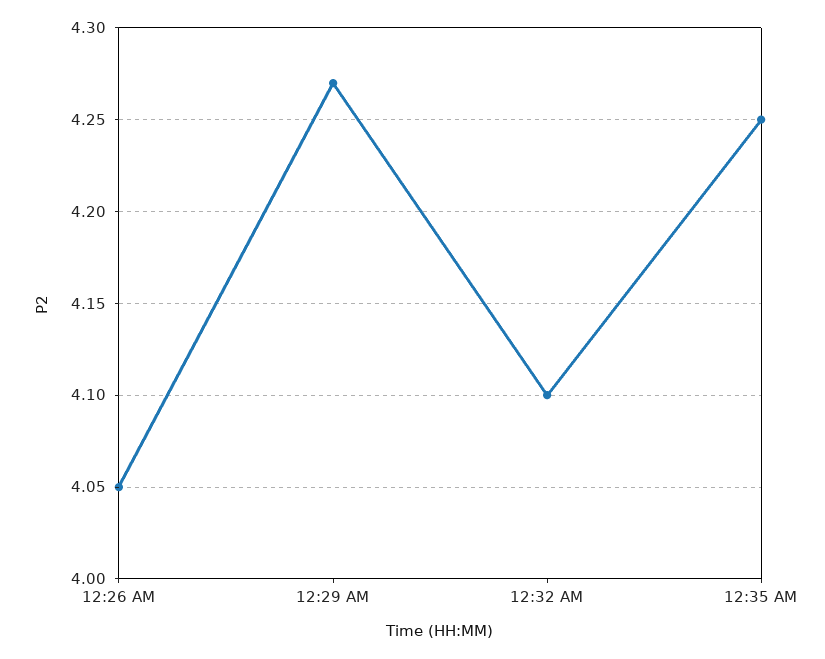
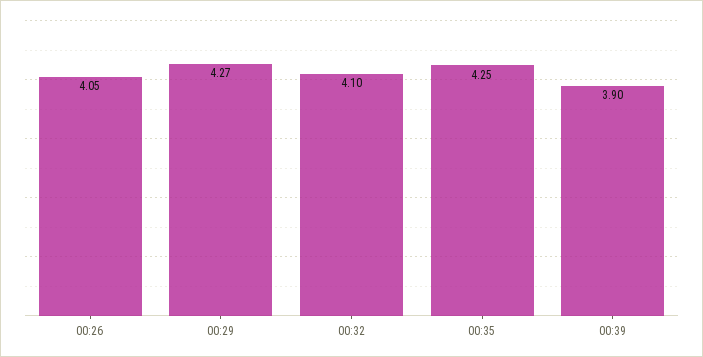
00:39: none -> 3.9

